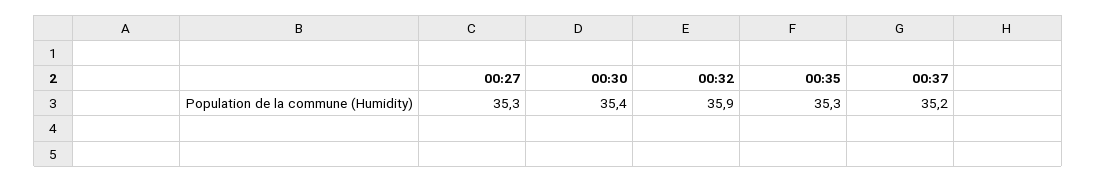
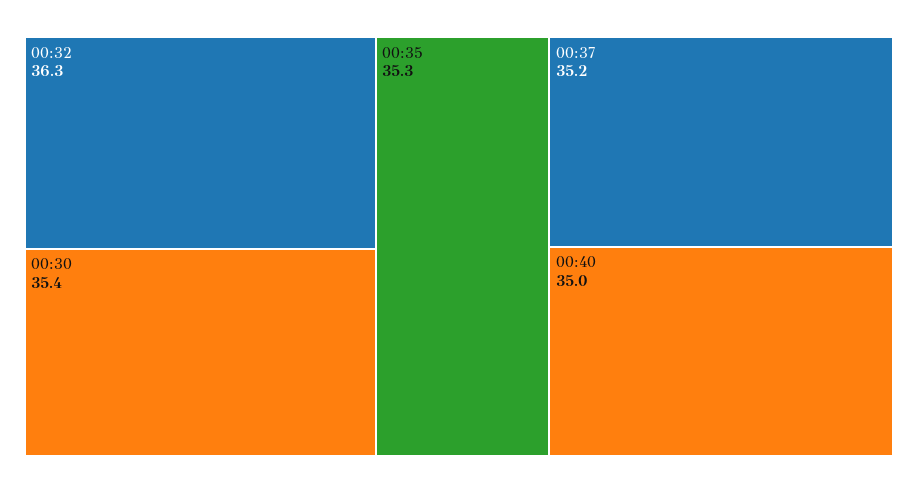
00:27: 35.3 -> none
00:32: 35.9 -> 36.3
00:40: none -> 35

